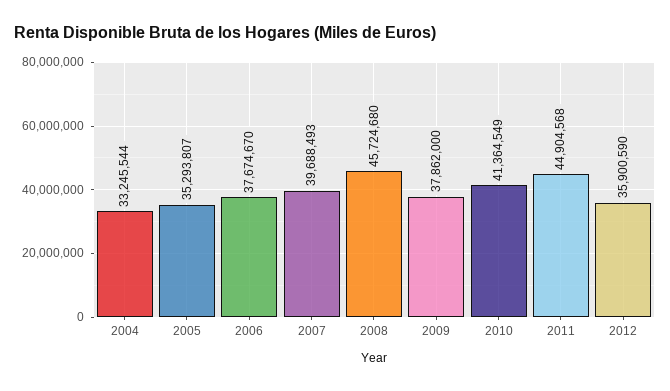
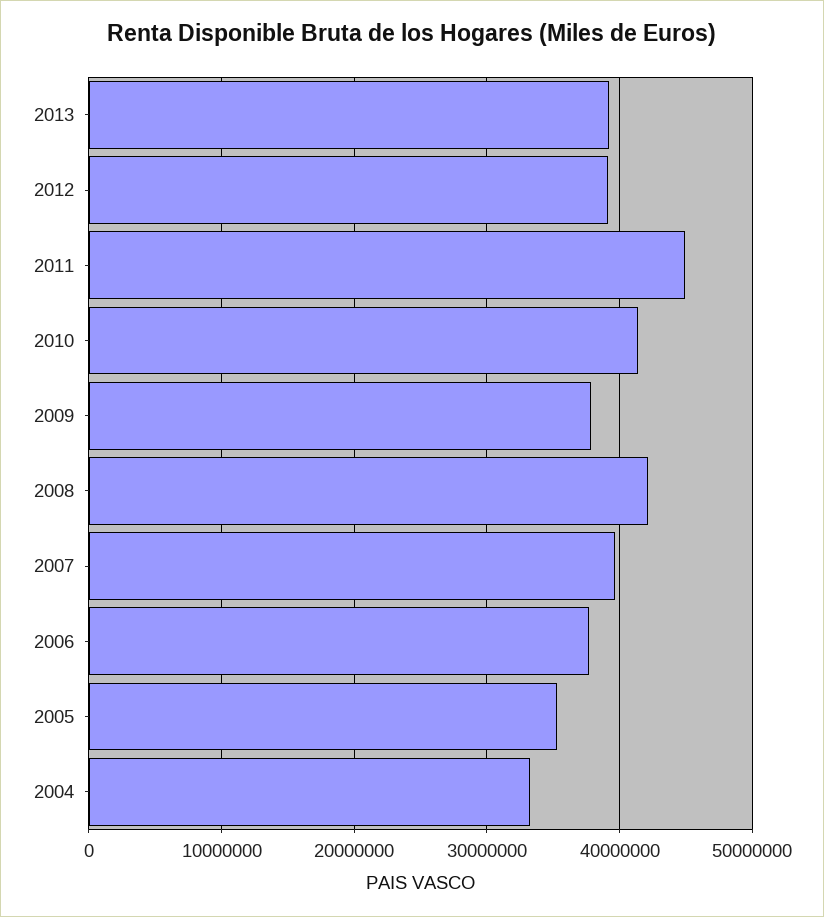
2008: 45724680 -> 42000000
2012: 35900590 -> 39000000
2013: none -> 39000000

